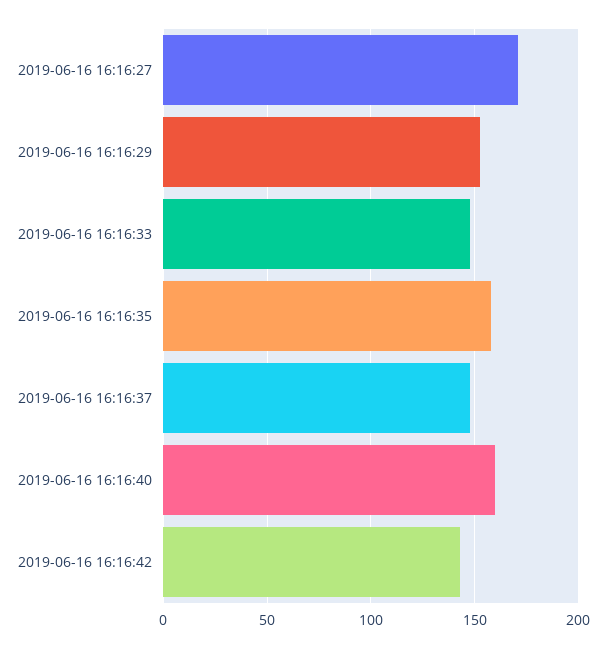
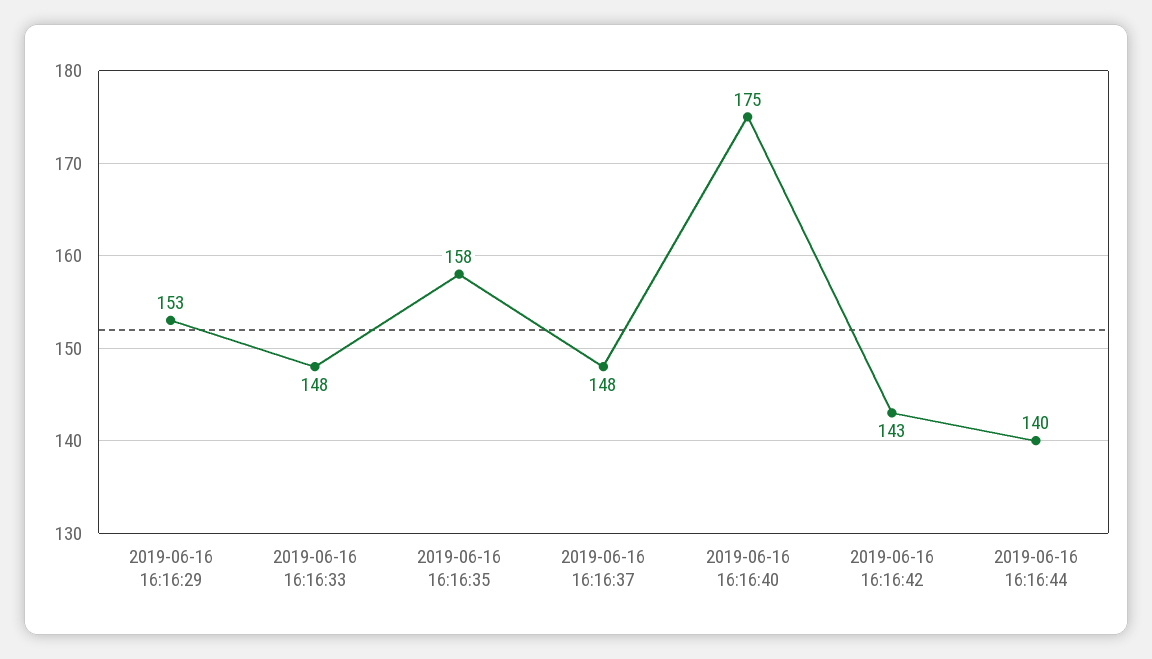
2019-06-16 16:16:27: 170 -> none
2019-06-16 16:16:40: 160 -> 175
2019-06-16 16:16:44: none -> 140

